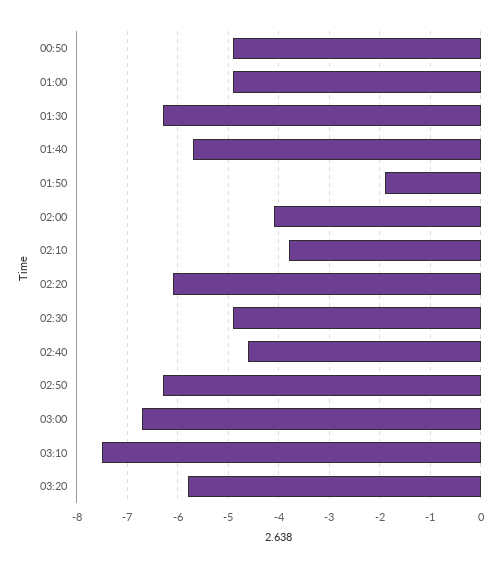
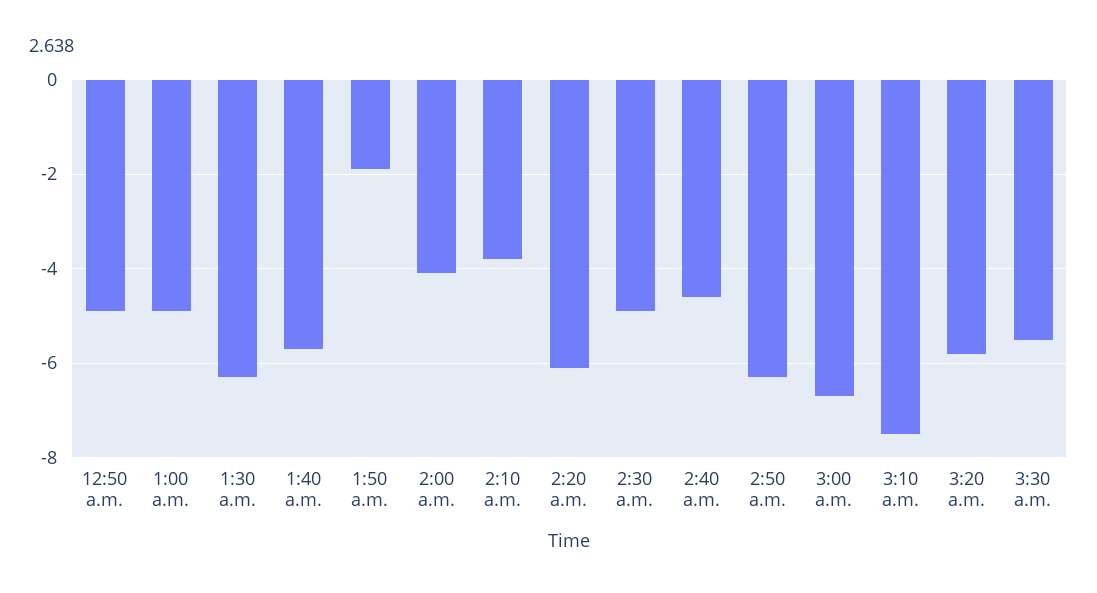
3:30 a.m.: none -> -5.5

